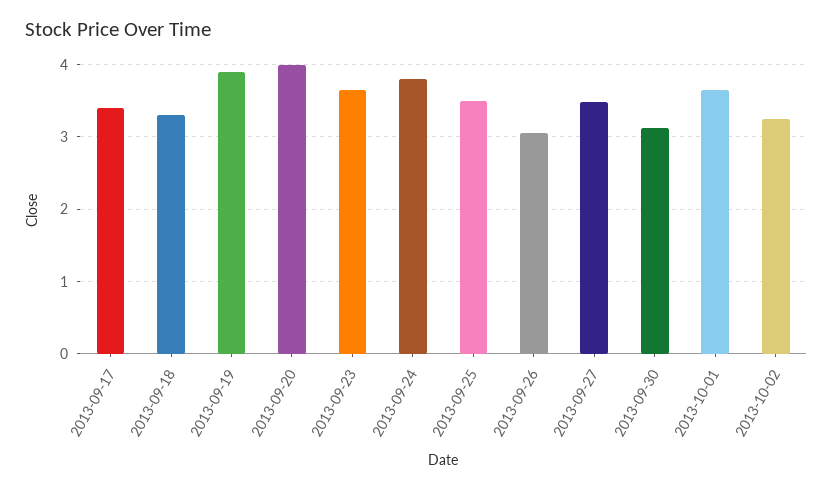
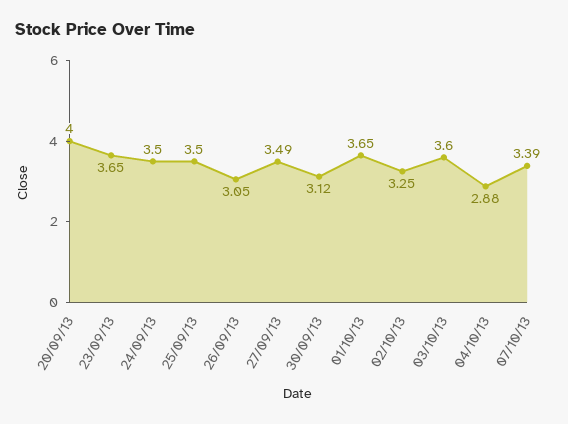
2013-09-17: 3.4 -> none
2013-09-18: 3.3 -> none
2013-09-19: 3.9 -> none
2013-09-24: 3.8 -> 3.5
03/10/13: none -> 3.6
04/10/13: none -> 2.88
07/10/13: none -> 3.39

